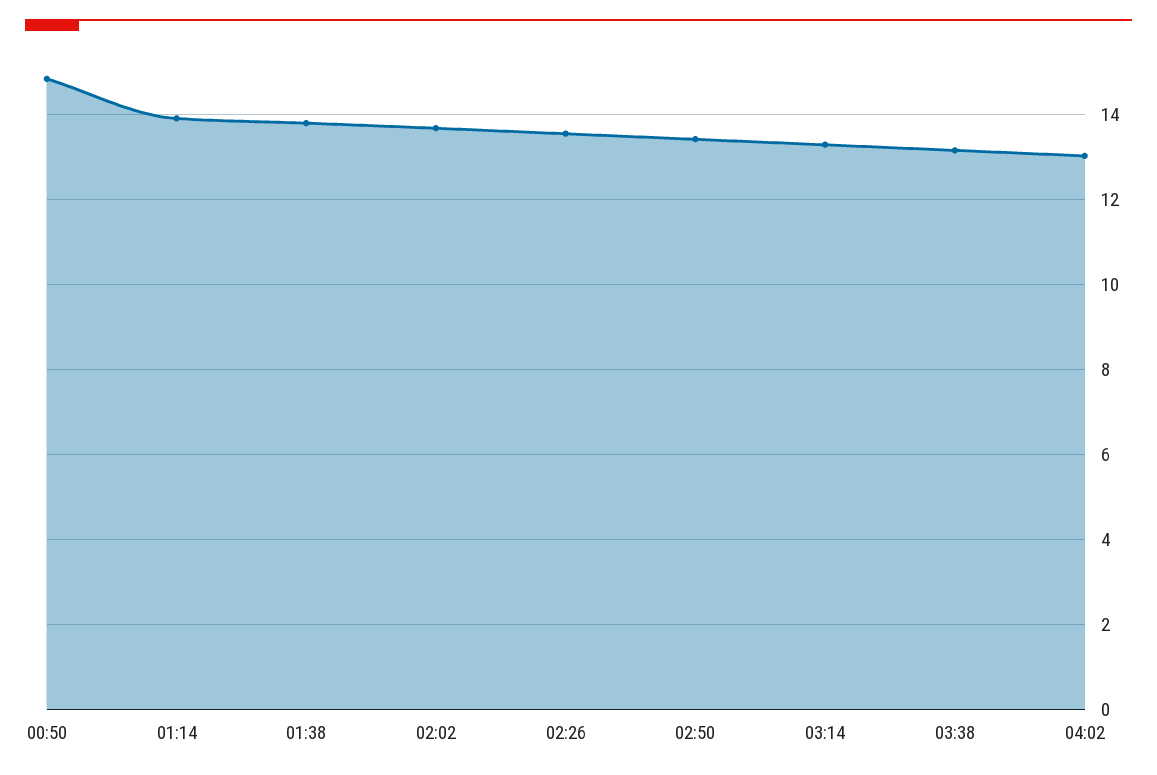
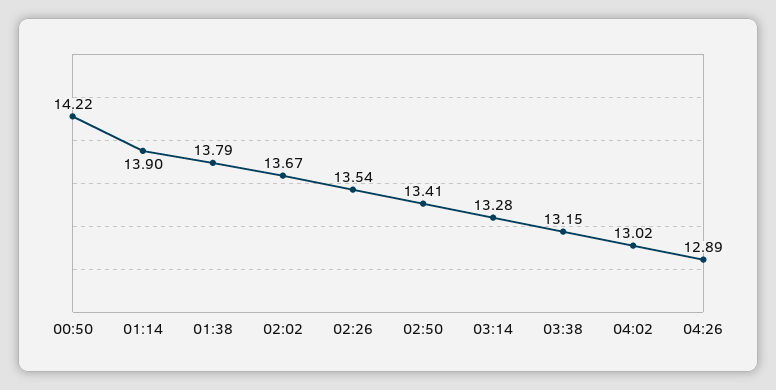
00:50: 14.8 -> 14.22
04:26: none -> 12.89

